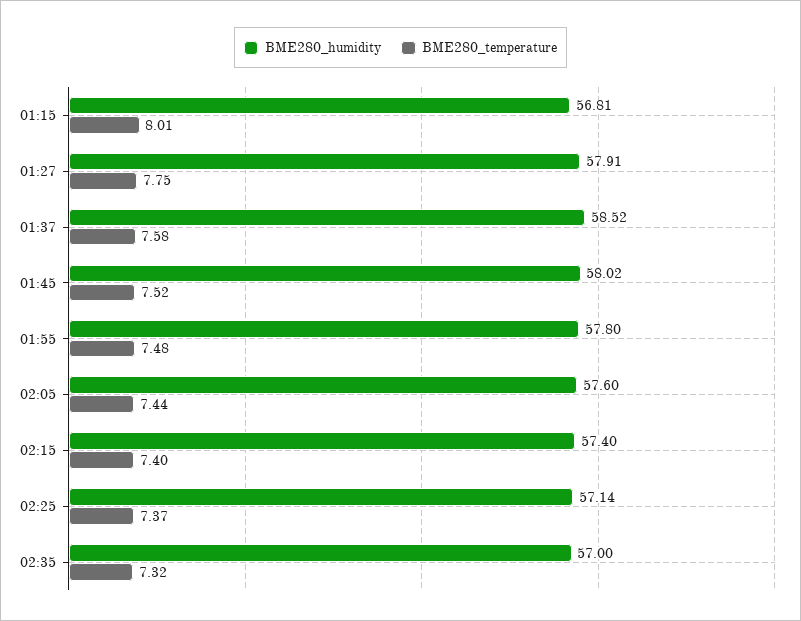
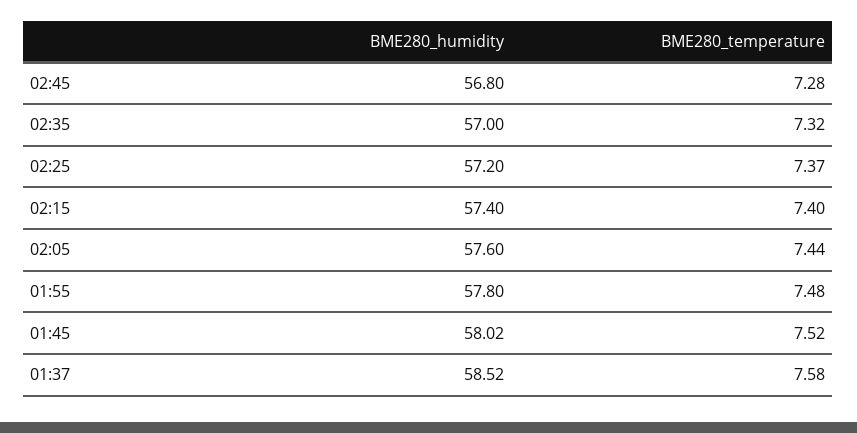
BME280_humidity, 01:15: 56.81 -> none
BME280_temperature, 01:15: 8.01 -> none
BME280_humidity, 01:27: 57.91 -> none
BME280_temperature, 01:27: 7.75 -> none
BME280_humidity, 02:25: 57.14 -> 57.2
BME280_humidity, 02:45: none -> 56.8
BME280_temperature, 02:45: none -> 7.28

